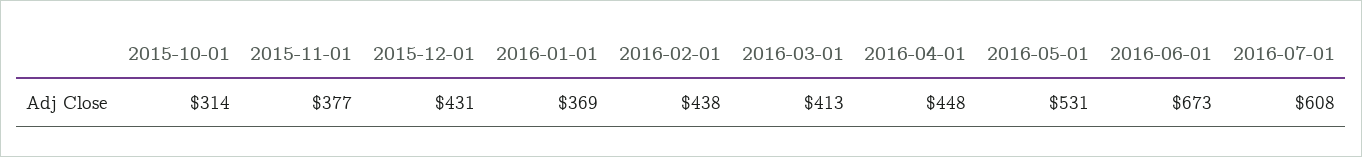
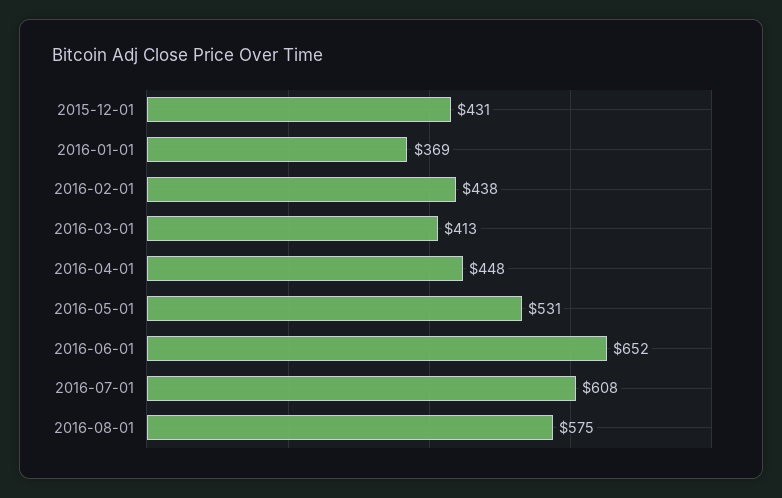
2015-10-01: 314 -> none
2015-11-01: 377 -> none
2016-06-01: 673 -> 652
2016-08-01: none -> 575

